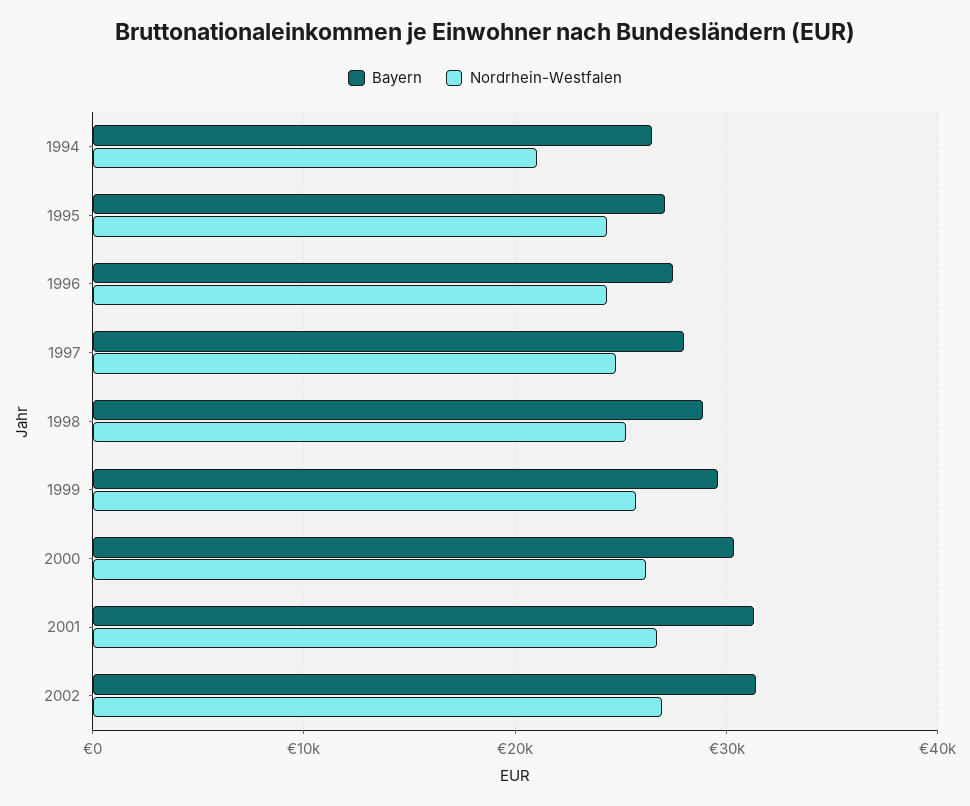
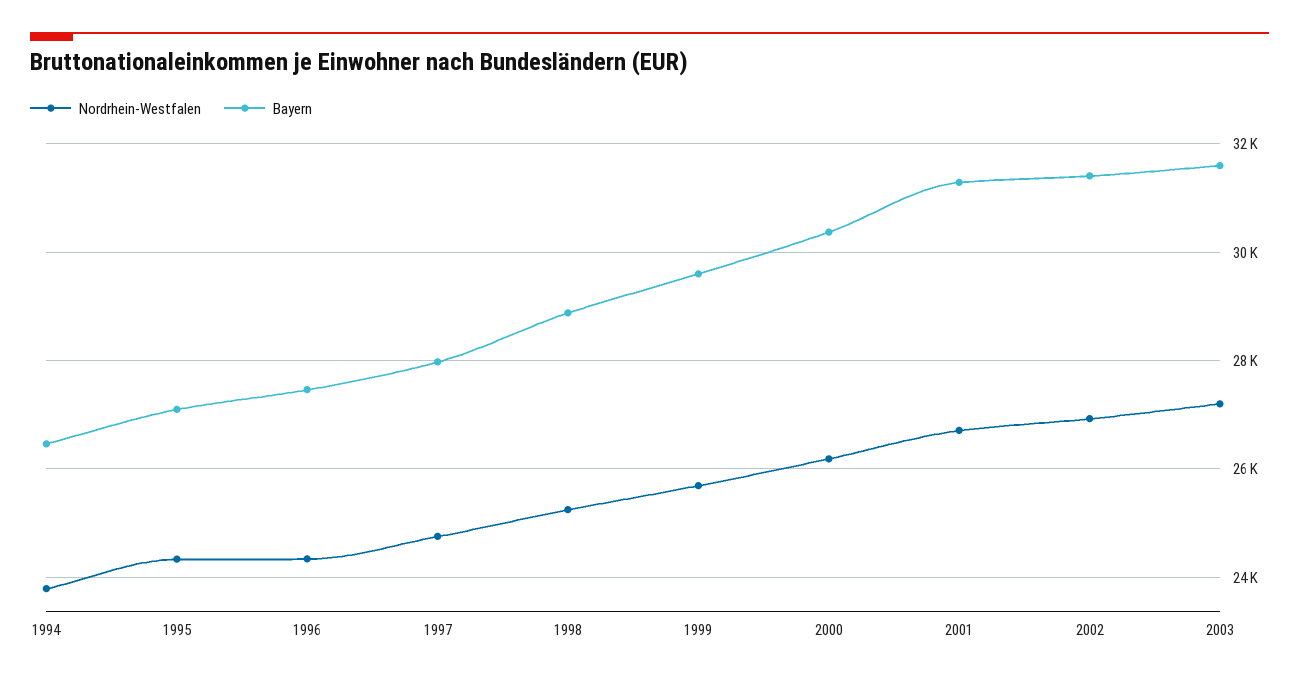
Nordrhein-Westfalen, 1994: 21000 -> 23800
Nordrhein-Westfalen, 2003: none -> 27200
Bayern, 2003: none -> 31600

